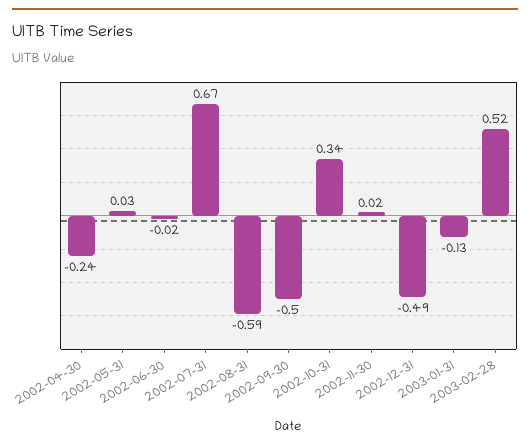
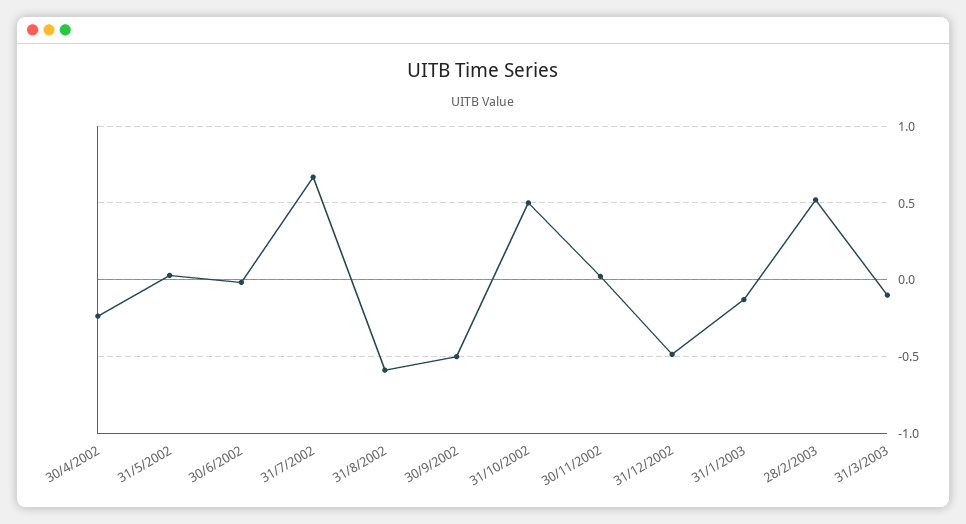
2002-10-31: 0.34 -> 0.5
31/3/2003: none -> -0.1

